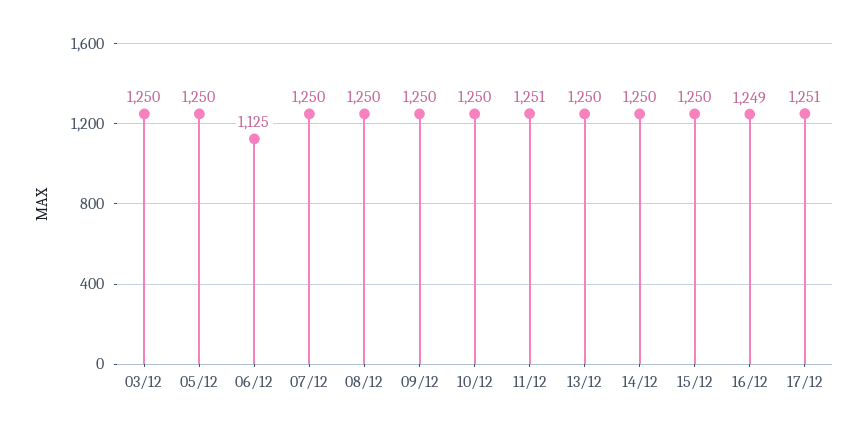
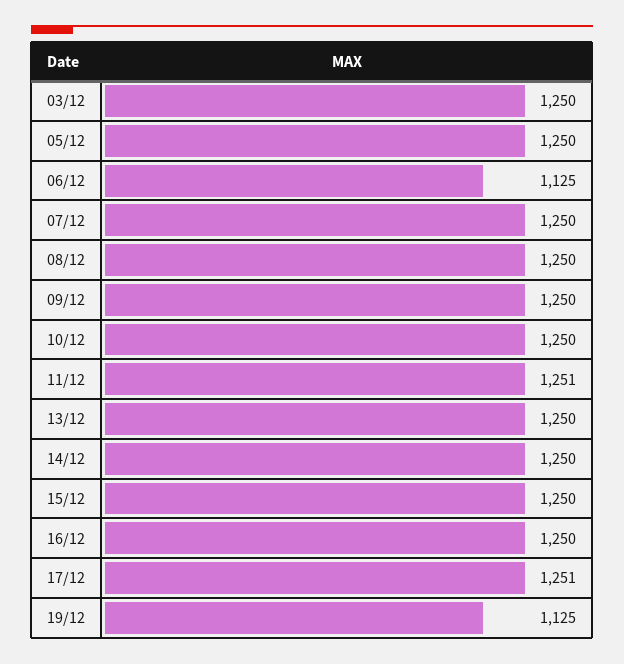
16/12: 1249 -> 1250
19/12: none -> 1125

